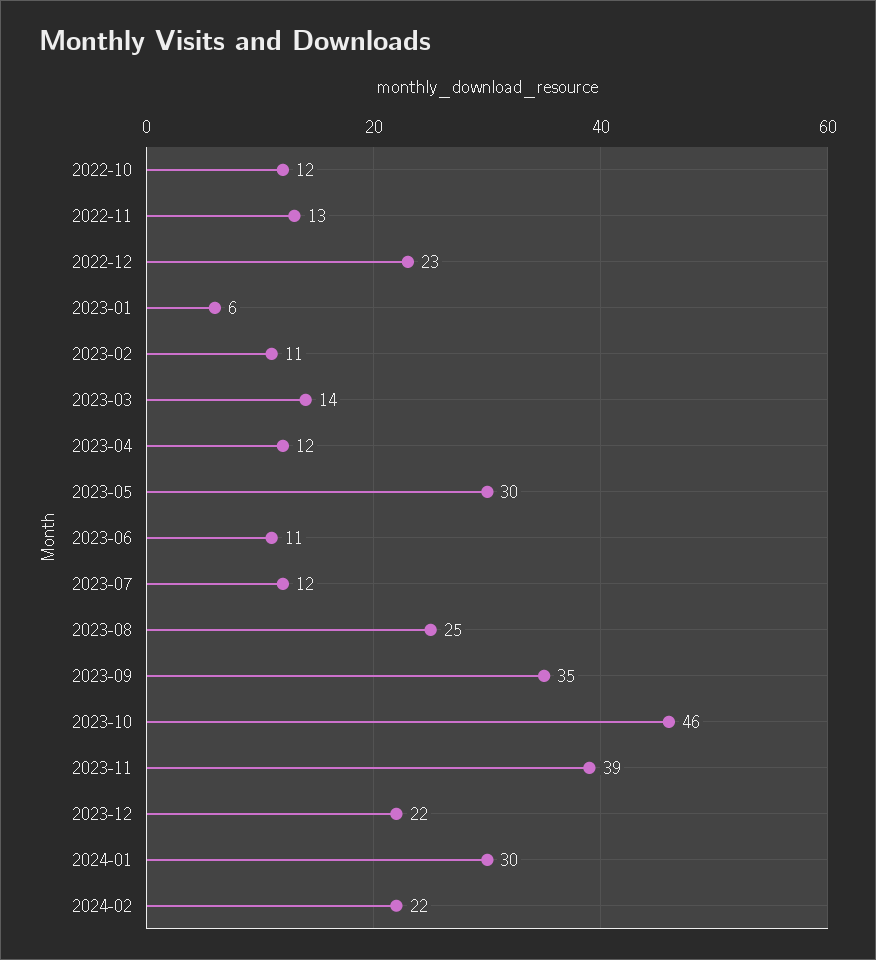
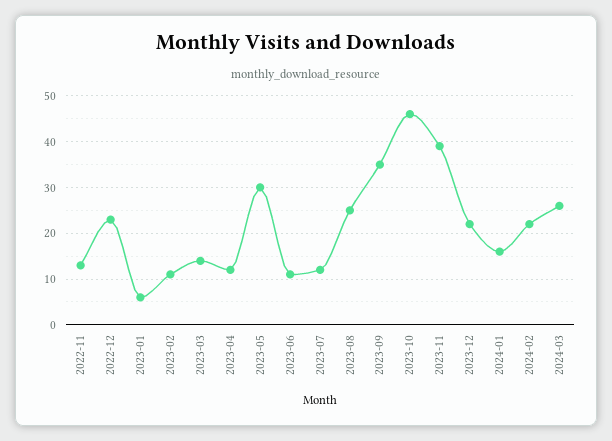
2022-10: 12 -> none
2024-01: 30 -> 15
2024-03: none -> 25

